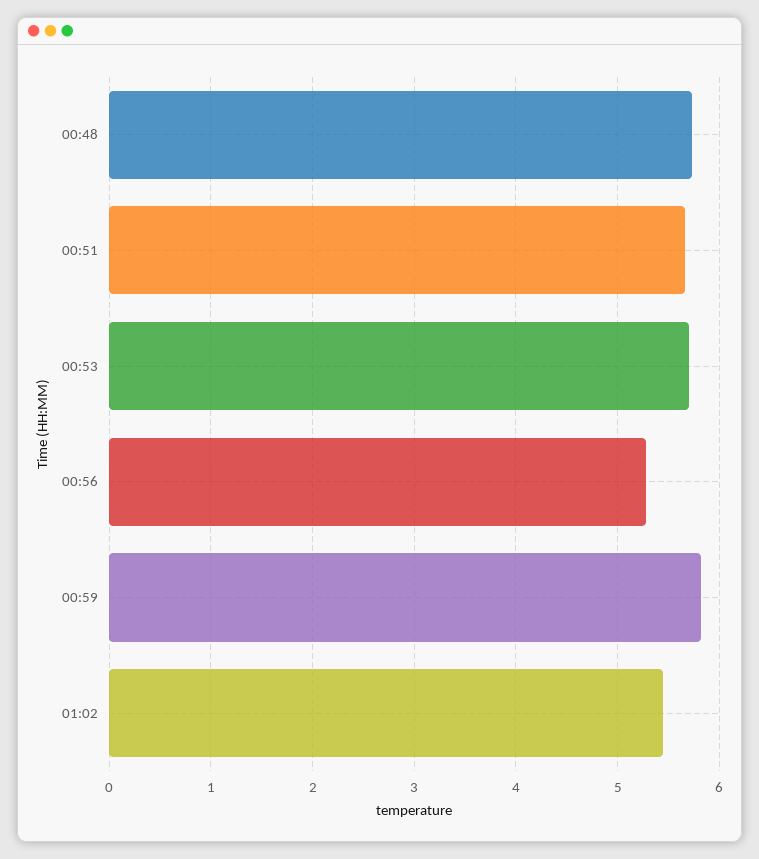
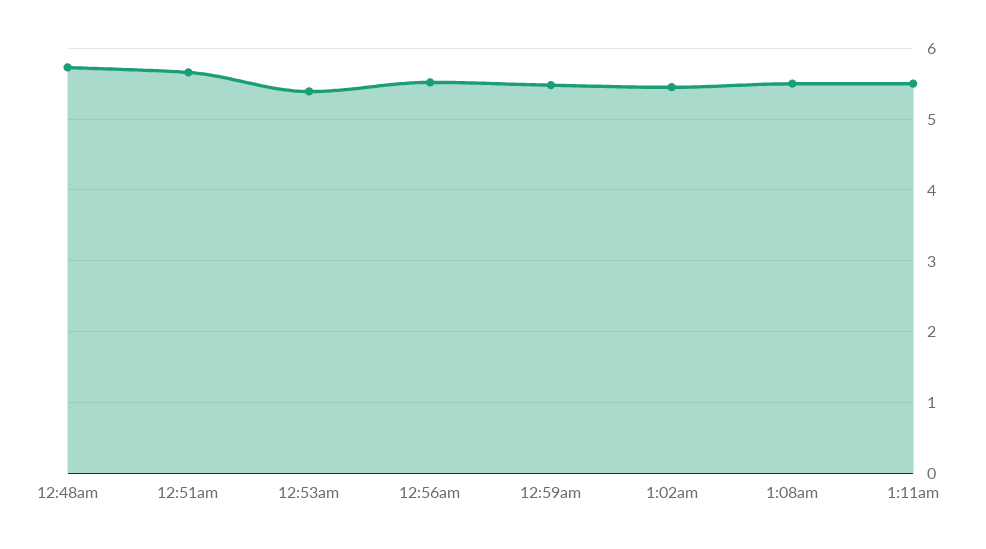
00:53: 5.7 -> 5.4
00:56: 5.3 -> 5.5
00:59: 5.8 -> 5.5
1:08am: none -> 5.5
1:11am: none -> 5.5

